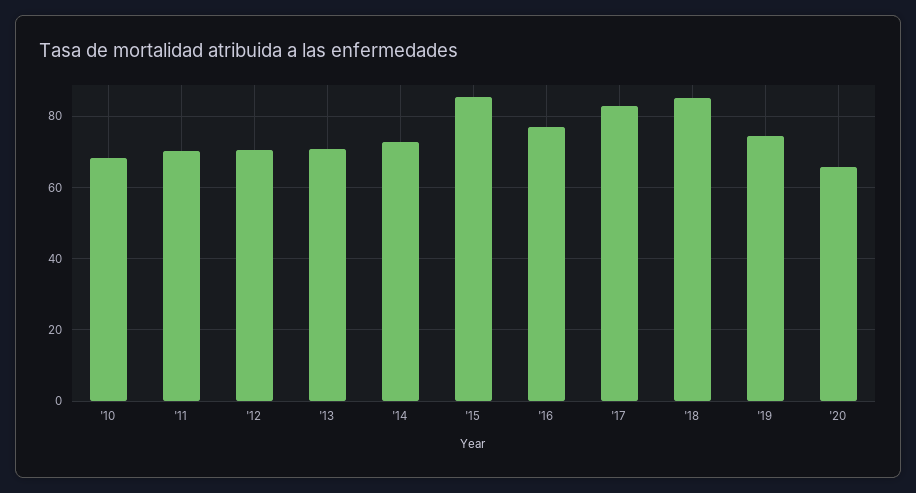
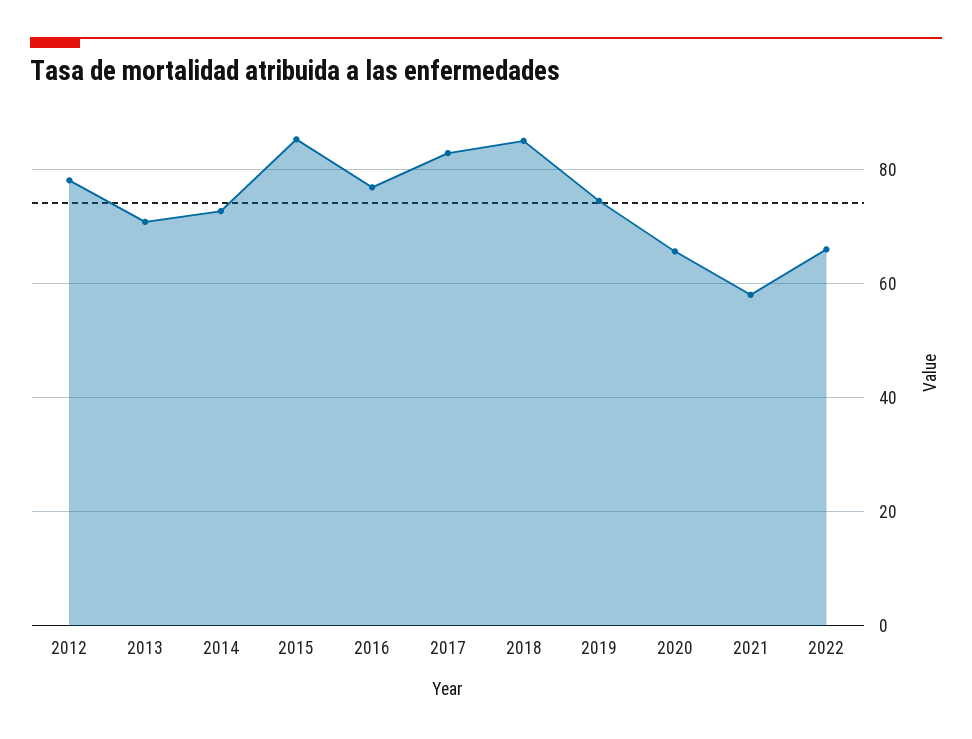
'10: 68 -> none
'11: 70 -> none
'12: 70 -> 78
2021: none -> 58
2022: none -> 66

